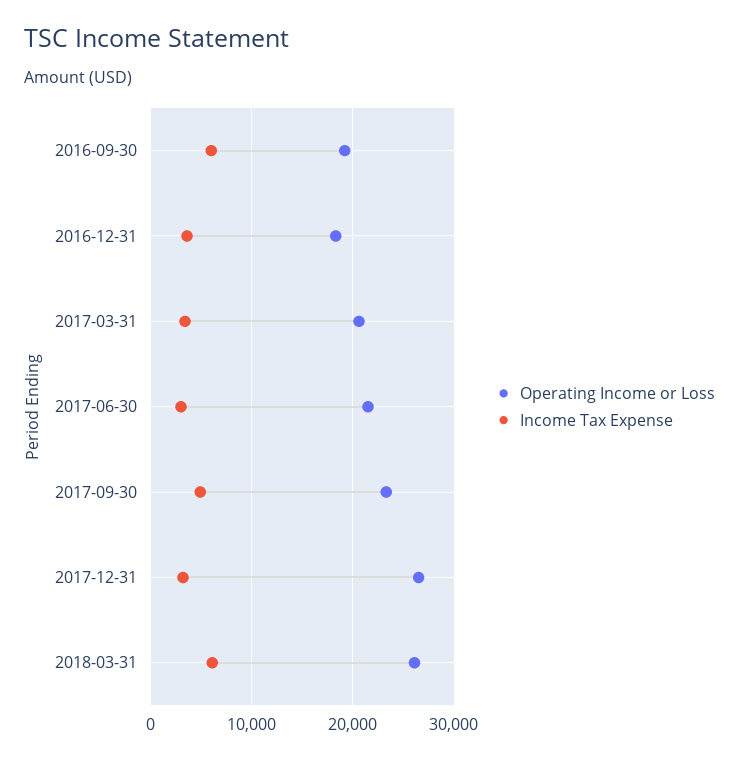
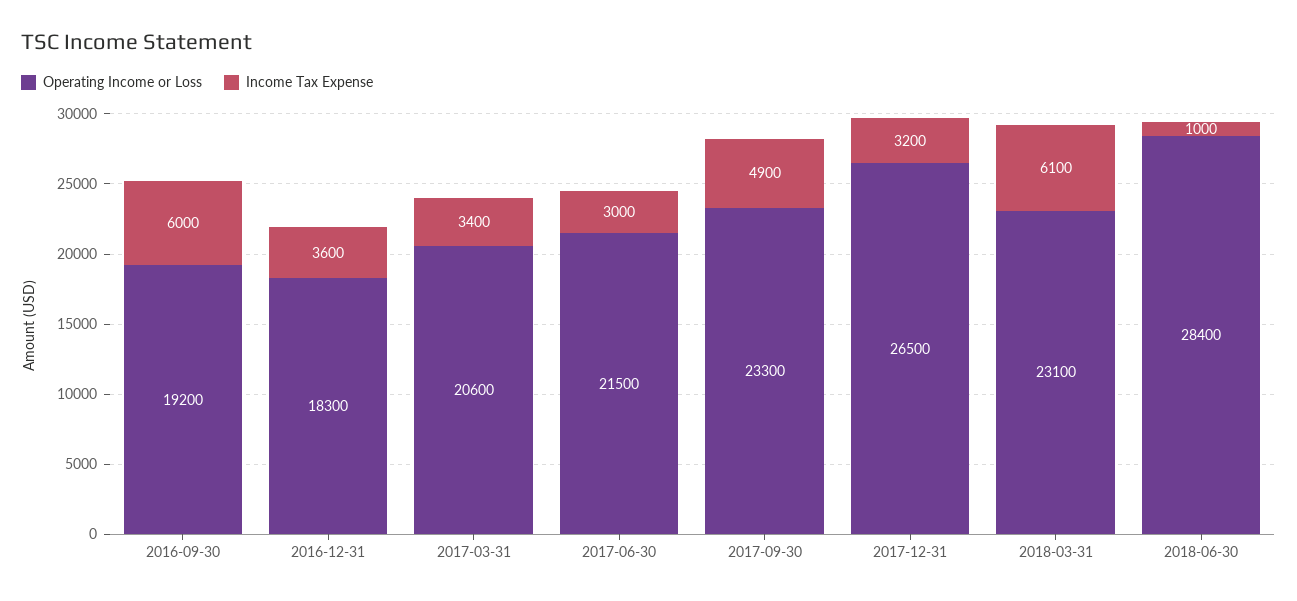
Operating Income or Loss, 2018-03-31: 26000 -> 23100
Operating Income or Loss, 2018-06-30: none -> 28400
Income Tax Expense, 2018-06-30: none -> 1000

